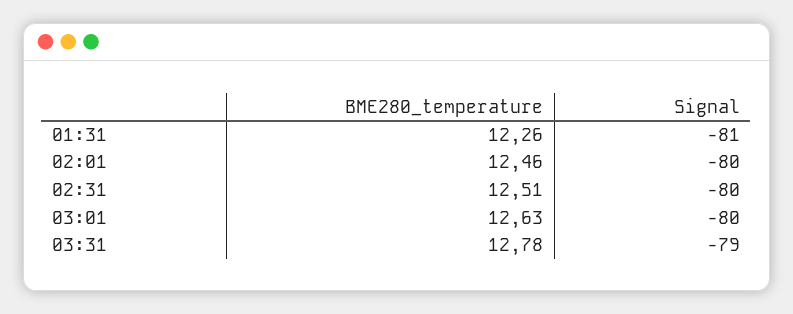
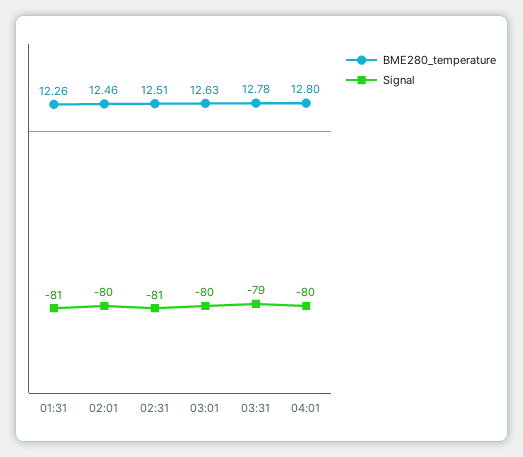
Signal, 02:31: -80 -> -81
BME280_temperature, 04:01: none -> 12.8
Signal, 04:01: none -> -80

